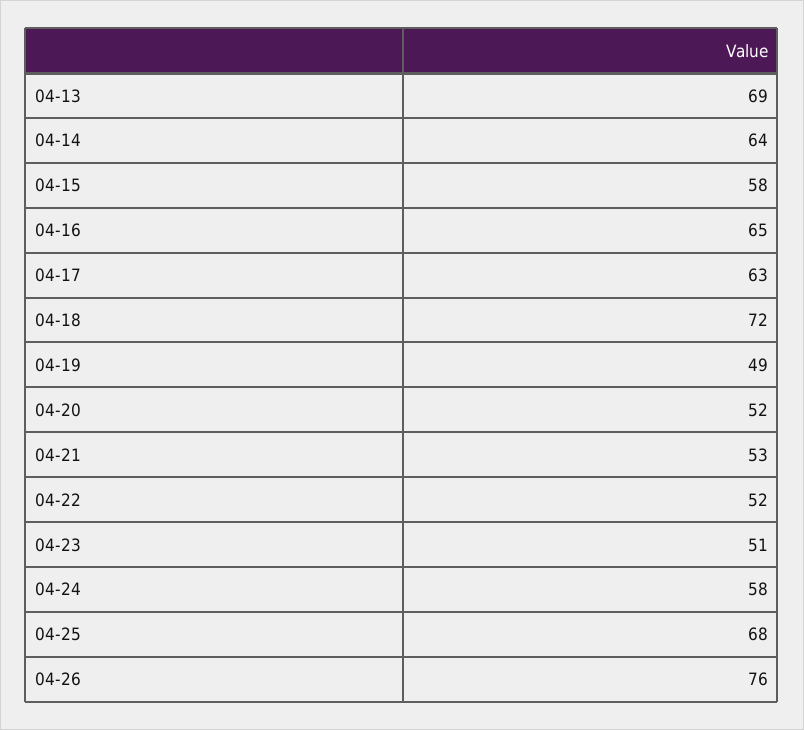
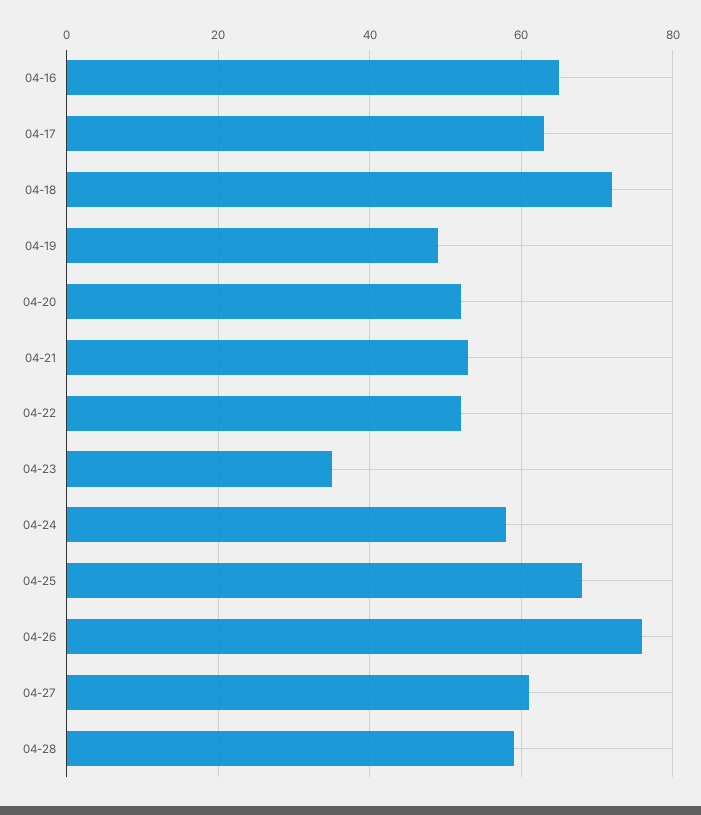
04-13: 69 -> none
04-14: 64 -> none
04-15: 58 -> none
04-23: 51 -> 35
04-27: none -> 60
04-28: none -> 60

